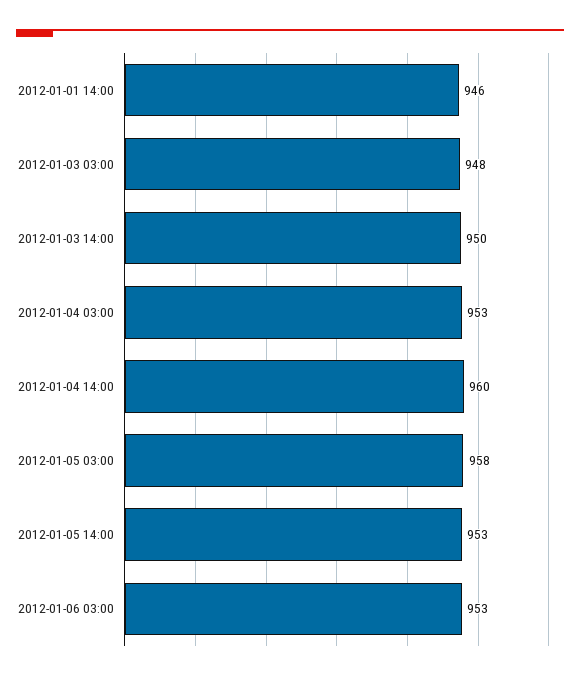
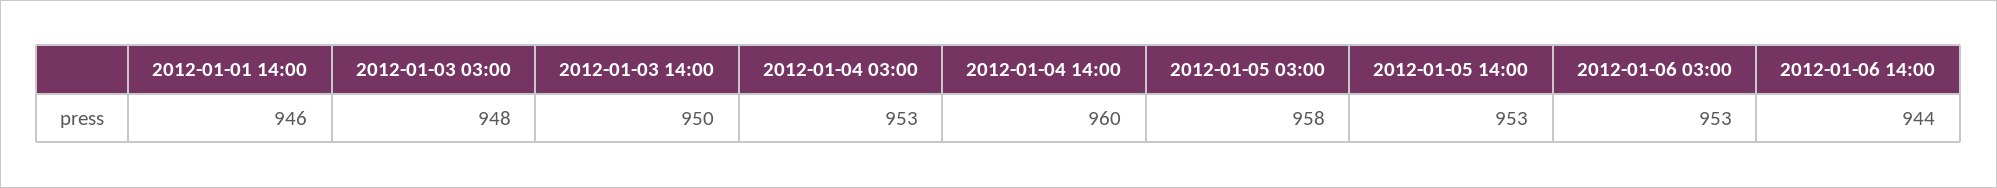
2012-01-06 14:00: none -> 944

